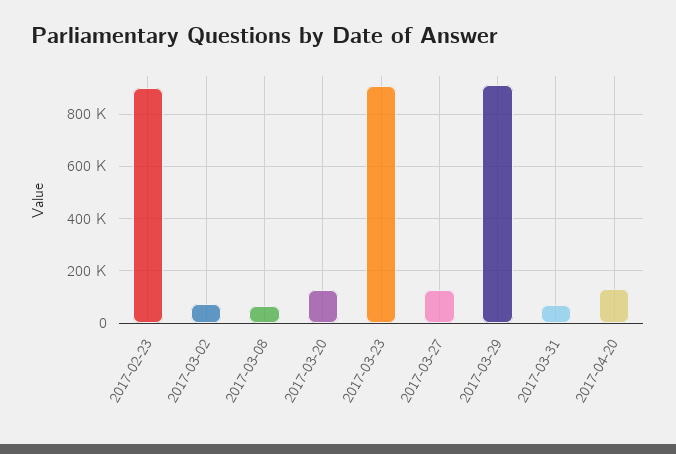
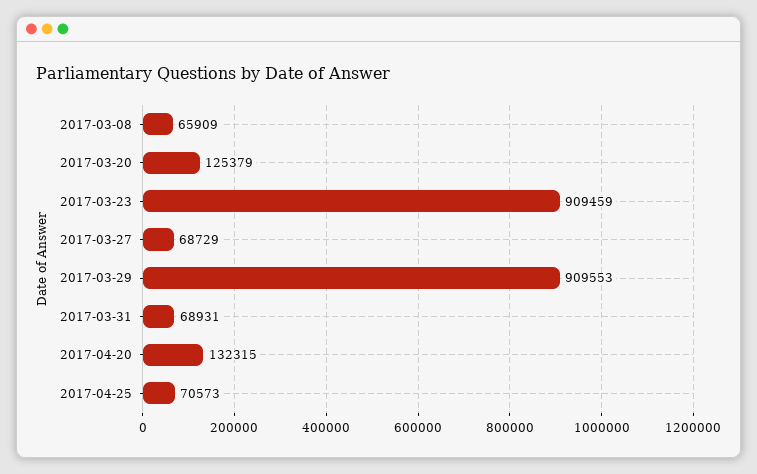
2017-02-23: 900000 -> none
2017-03-02: 75000 -> none
2017-03-27: 125000 -> 68729
2017-04-25: none -> 70573

